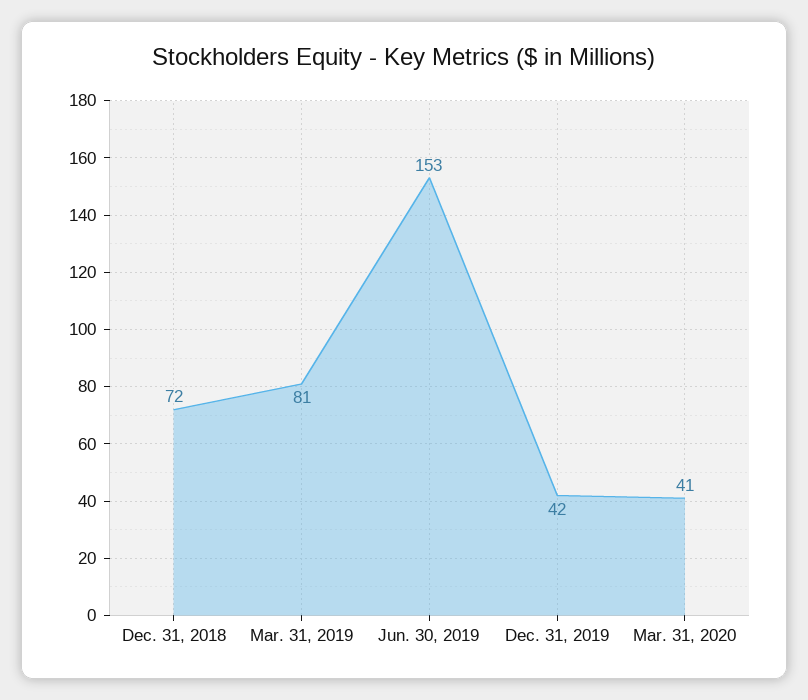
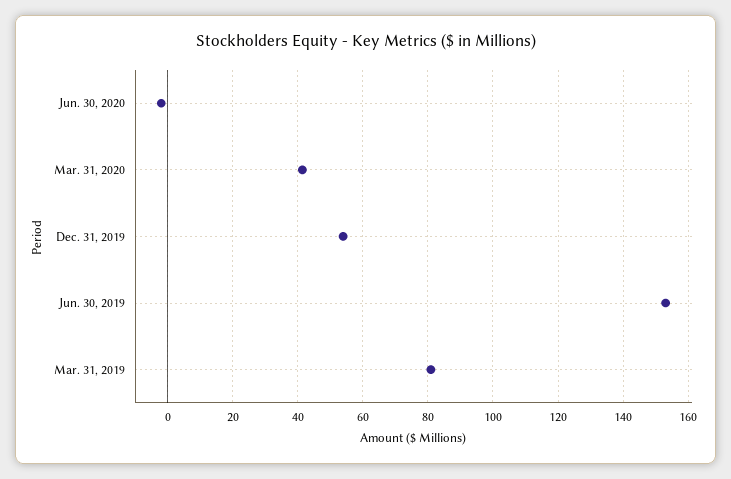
Dec. 31, 2018: 72 -> none
Dec. 31, 2019: 42 -> 54
Jun. 30, 2020: none -> -2

